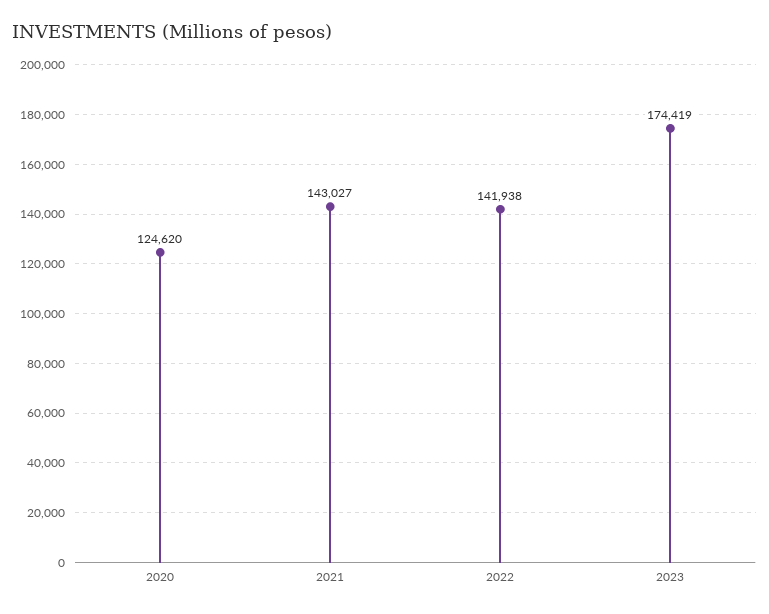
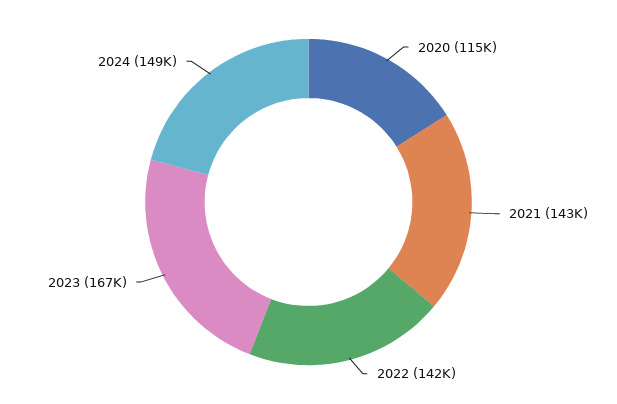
2020: 124620 -> 115000
2023: 174419 -> 167000
2024: none -> 149000

